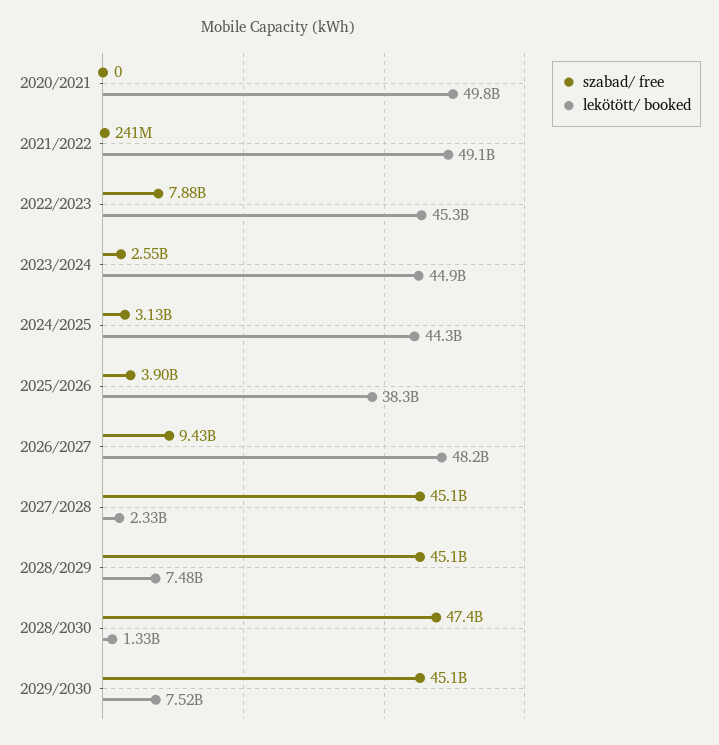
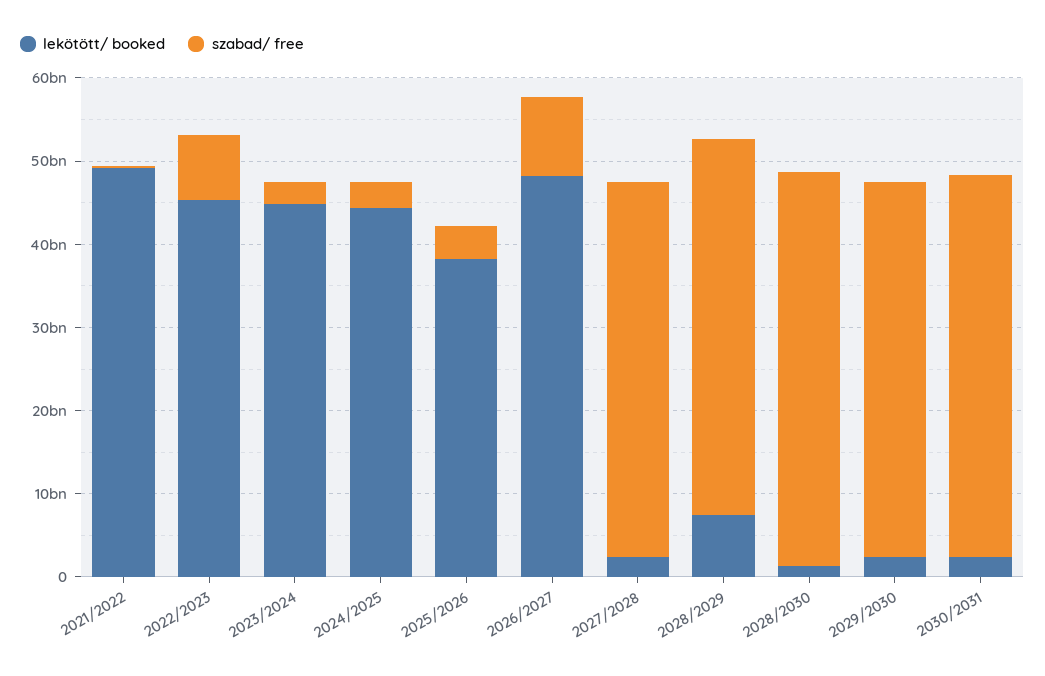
szabad/ free, 2020/2021: 0 -> none
lekötött/ booked, 2020/2021: 49800000000 -> none
lekötött/ booked, 2029/2030: 7520000000 -> 2000000000
lekötött/ booked, 2030/2031: none -> 2000000000
szabad/ free, 2030/2031: none -> 46000000000

